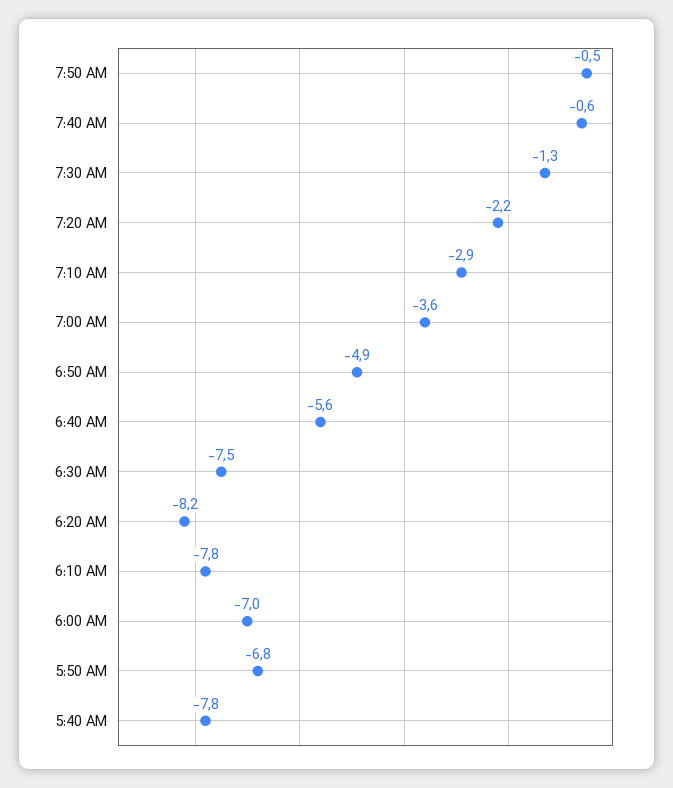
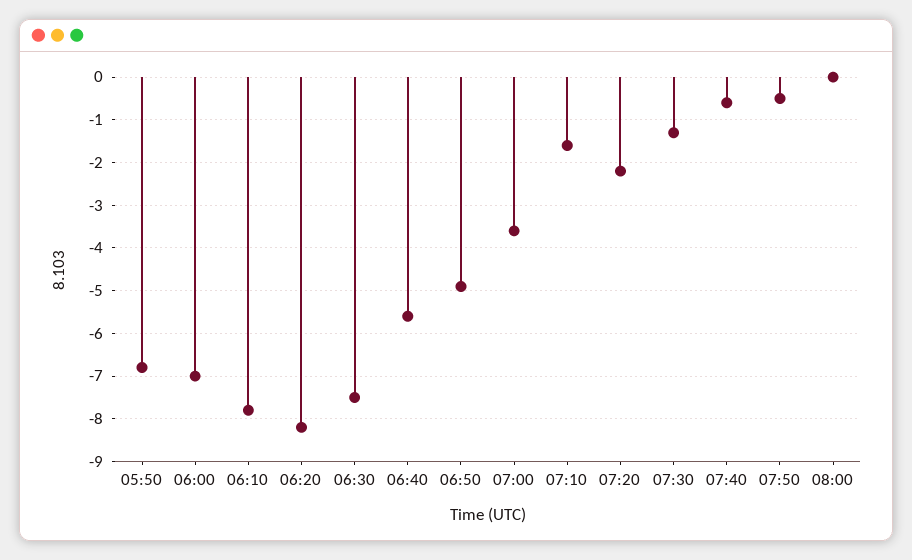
7:10 AM: -2.9 -> -1.5
5:40 AM: -7.8 -> none
08:00: none -> 0

